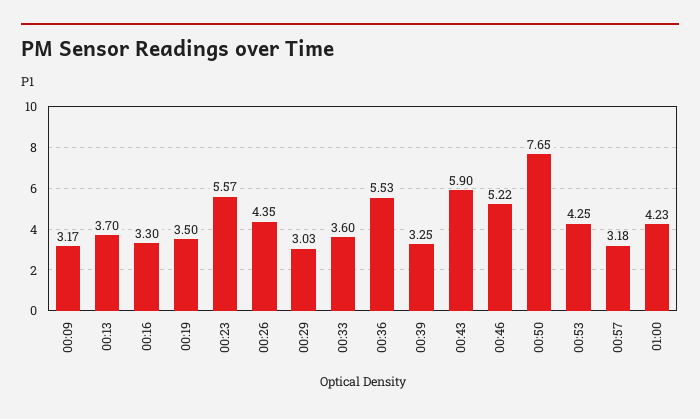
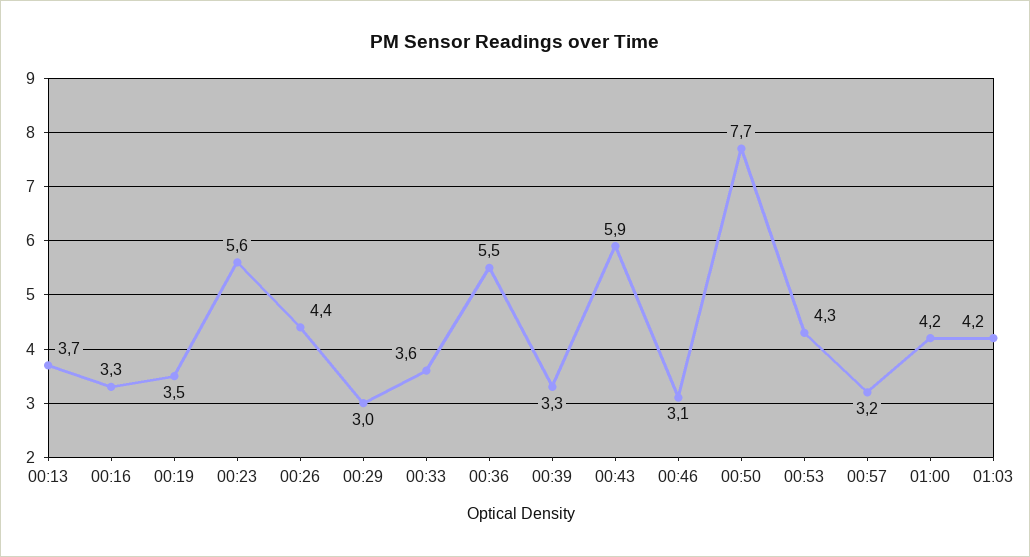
00:09: 3.17 -> none
00:46: 5.22 -> 3.1
01:03: none -> 4.2

